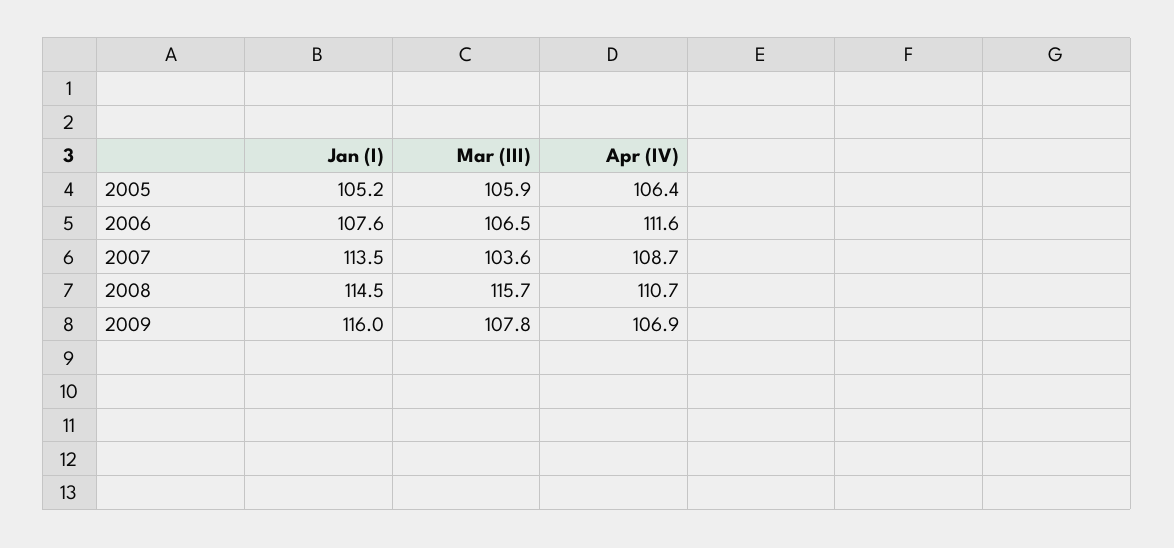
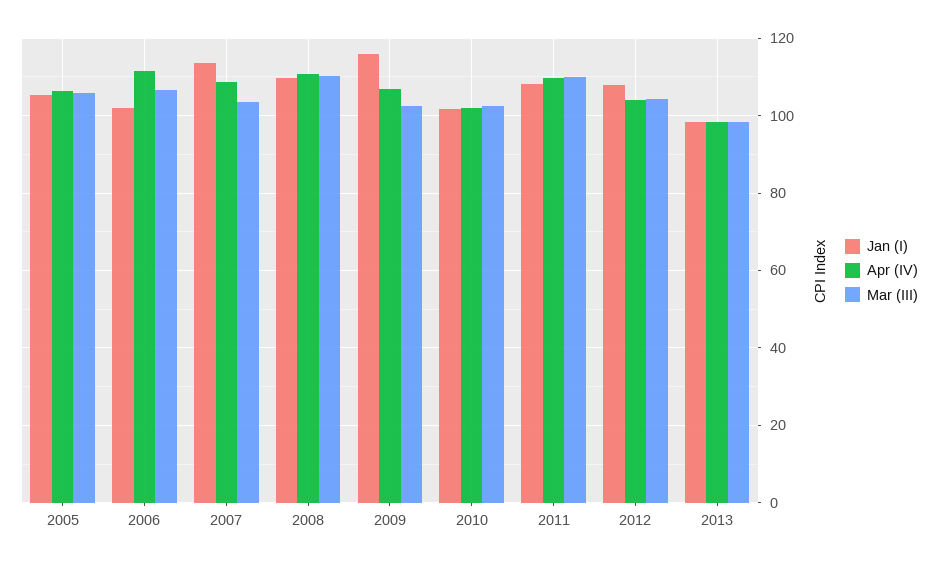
Jan (I), 2006: 107.6 -> 102
Jan (I), 2008: 114.5 -> 110
Mar (III), 2008: 115.7 -> 110
Mar (III), 2009: 107.8 -> 102
Jan (I), 2010: none -> 102
Apr (IV), 2010: none -> 102
Mar (III), 2010: none -> 102
Jan (I), 2011: none -> 108
Apr (IV), 2011: none -> 110
Mar (III), 2011: none -> 110
Jan (I), 2012: none -> 108
Apr (IV), 2012: none -> 104
Mar (III), 2012: none -> 104
Jan (I), 2013: none -> 98
Apr (IV), 2013: none -> 98
Mar (III), 2013: none -> 98

